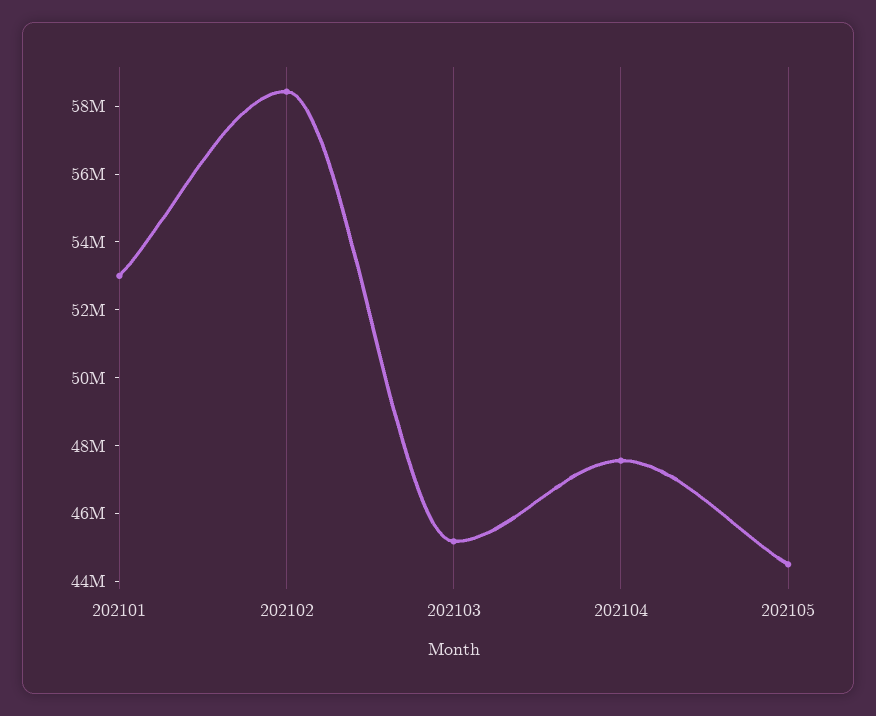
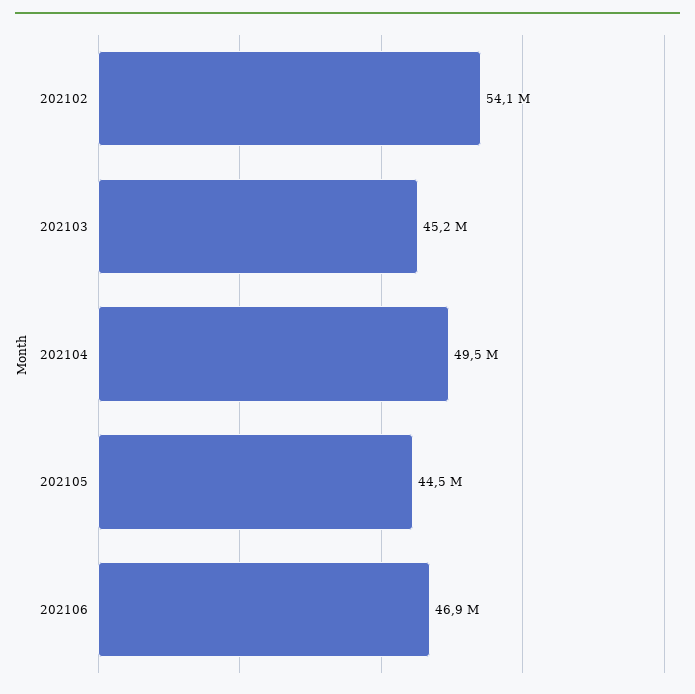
202101: 53000000 -> none
202102: 58500000 -> 54100000
202104: 47500000 -> 49500000
202106: none -> 46900000

